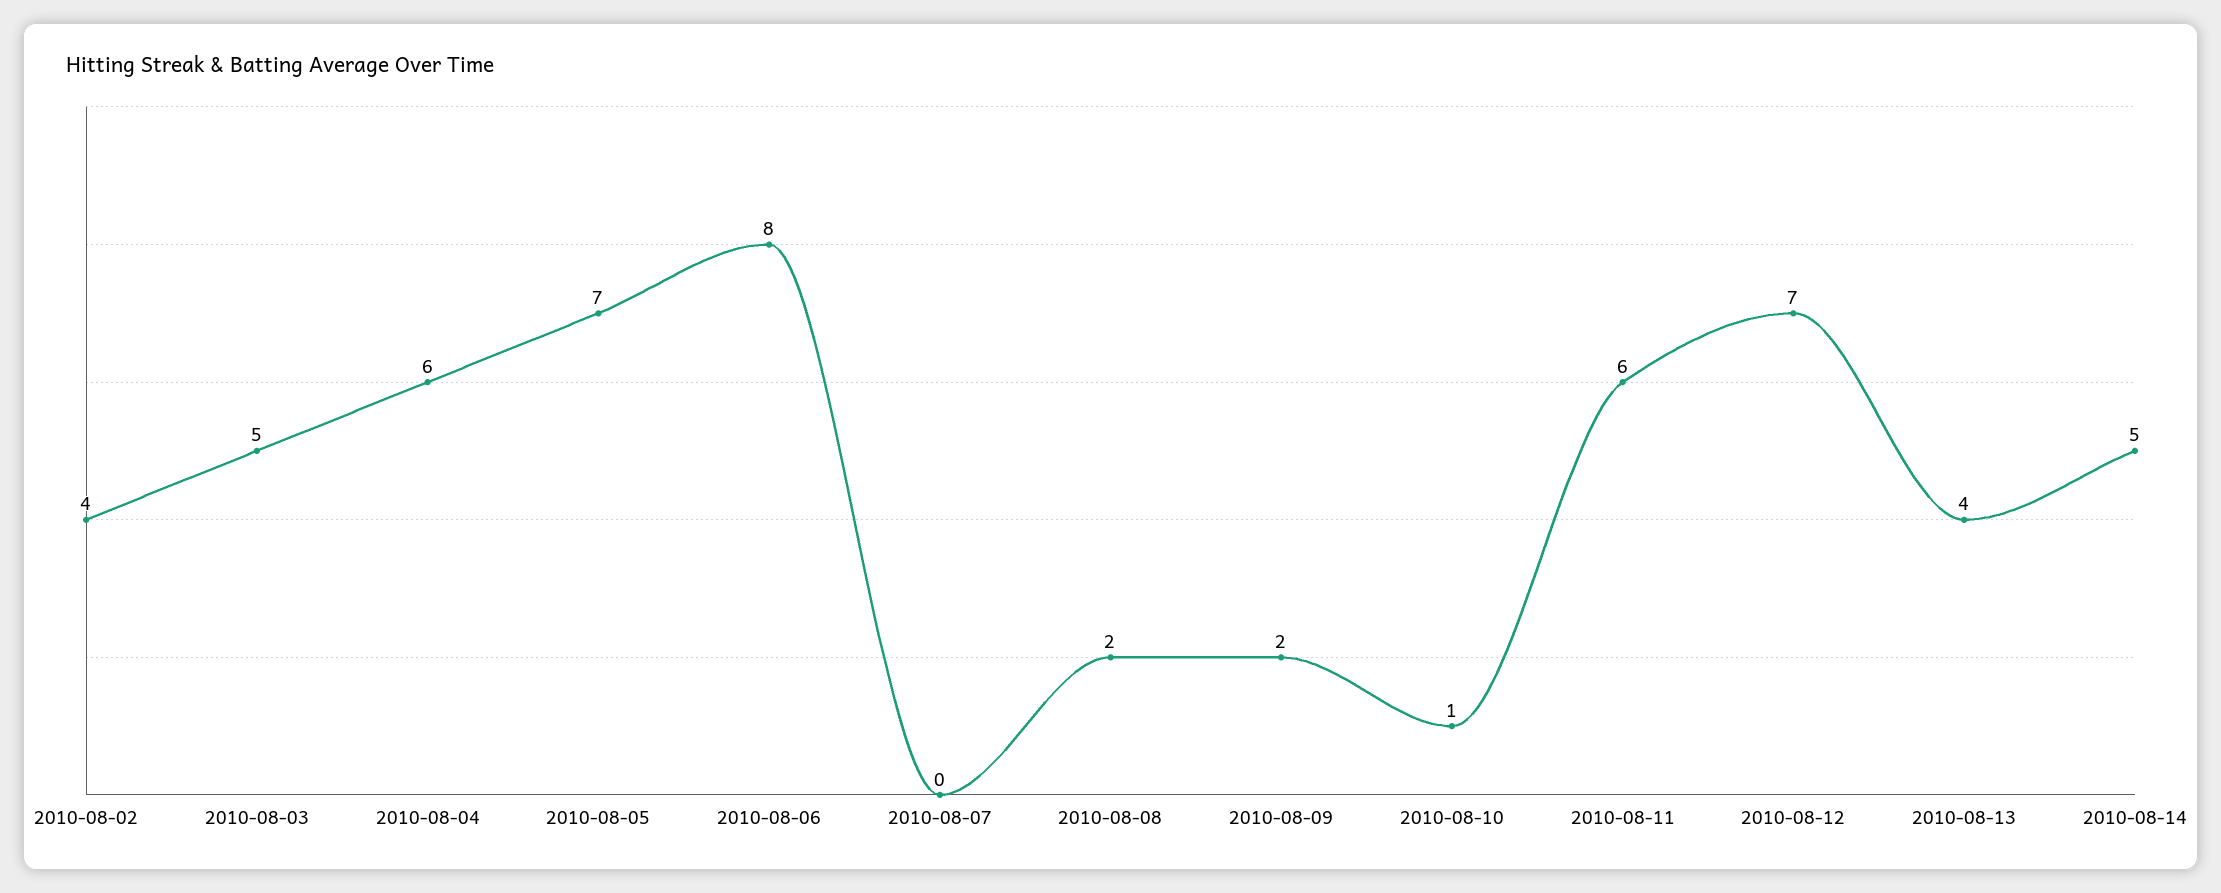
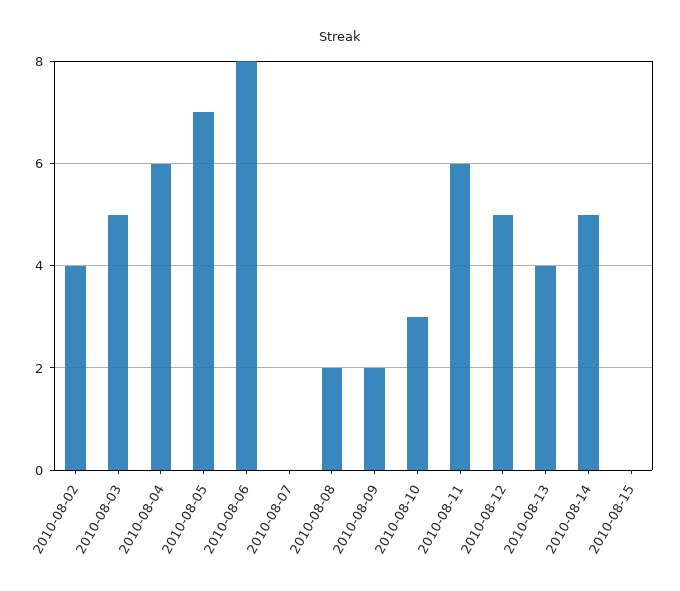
2010-08-10: 1 -> 3
2010-08-12: 7 -> 5
2010-08-15: none -> 0

